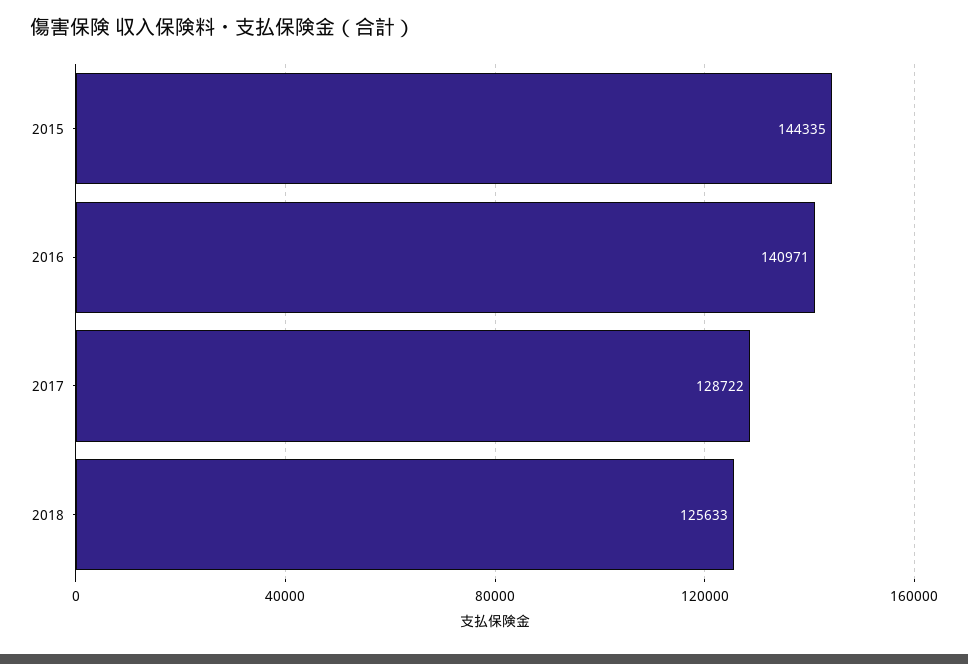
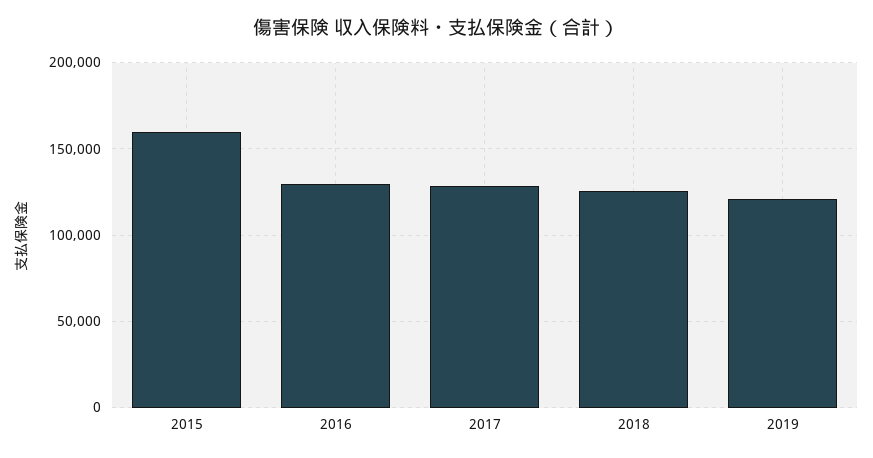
2015: 144335 -> 160000
2016: 140971 -> 130000
2019: none -> 120000

